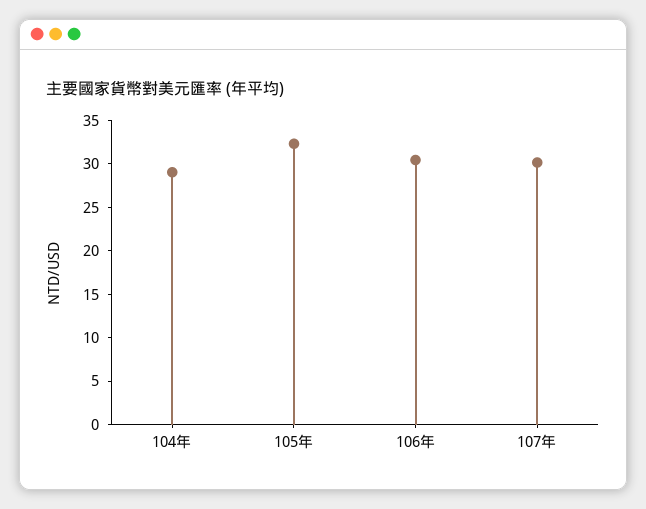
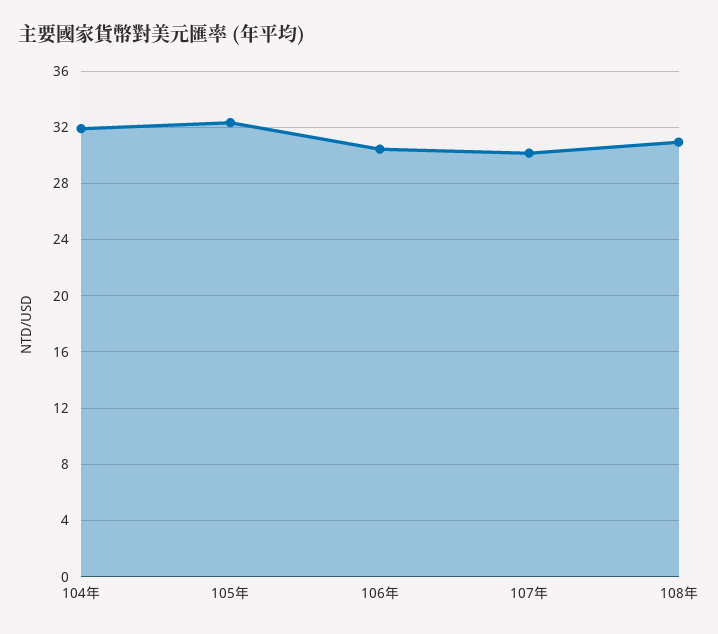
104年: 29 -> 32
108年: none -> 31

